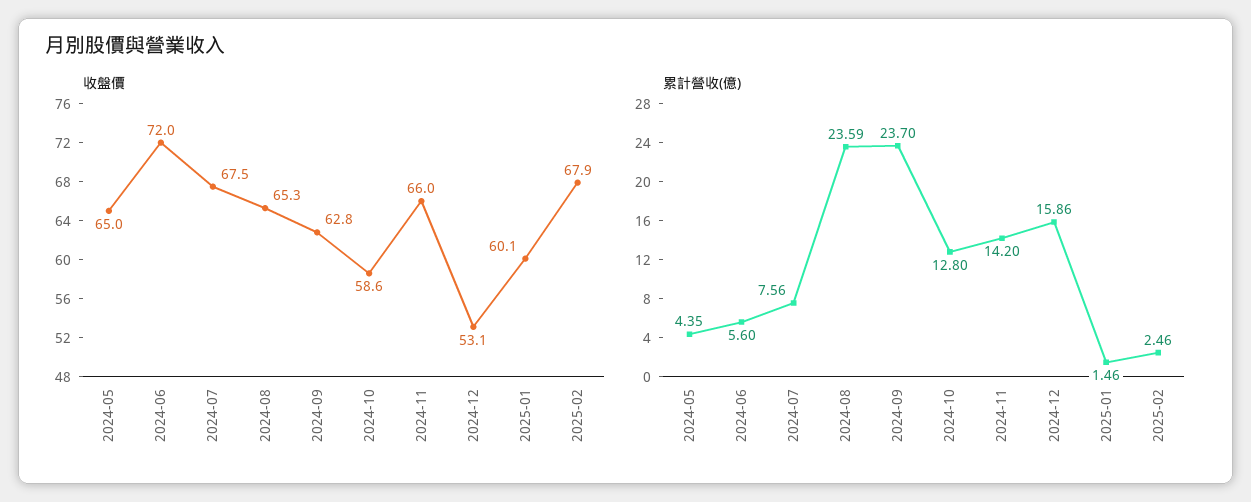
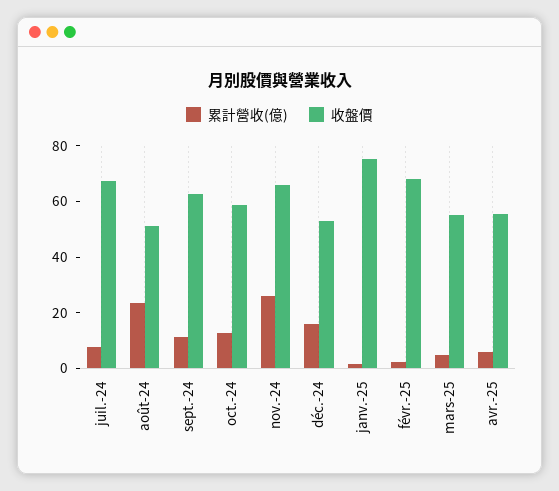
收盤價, 2024-05: 65 -> none
收盤價, 2024-06: 72 -> none
收盤價, 2024-08: 65.3 -> 50
收盤價, 2025-01: 60.1 -> 75
累計營收(億), 2024-05: 4.35 -> none
累計營收(億), 2024-06: 5.6 -> none
累計營收(億), 2024-09: 23.7 -> 10
累計營收(億), 2024-11: 14.2 -> 25
累計營收(億), mars-25: none -> 5
收盤價, mars-25: none -> 55
累計營收(億), avr.-25: none -> 5
收盤價, avr.-25: none -> 55

